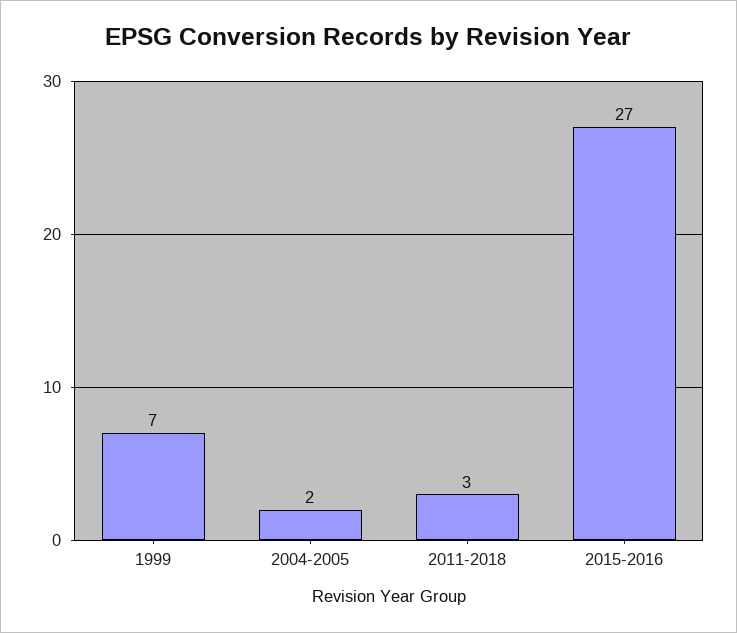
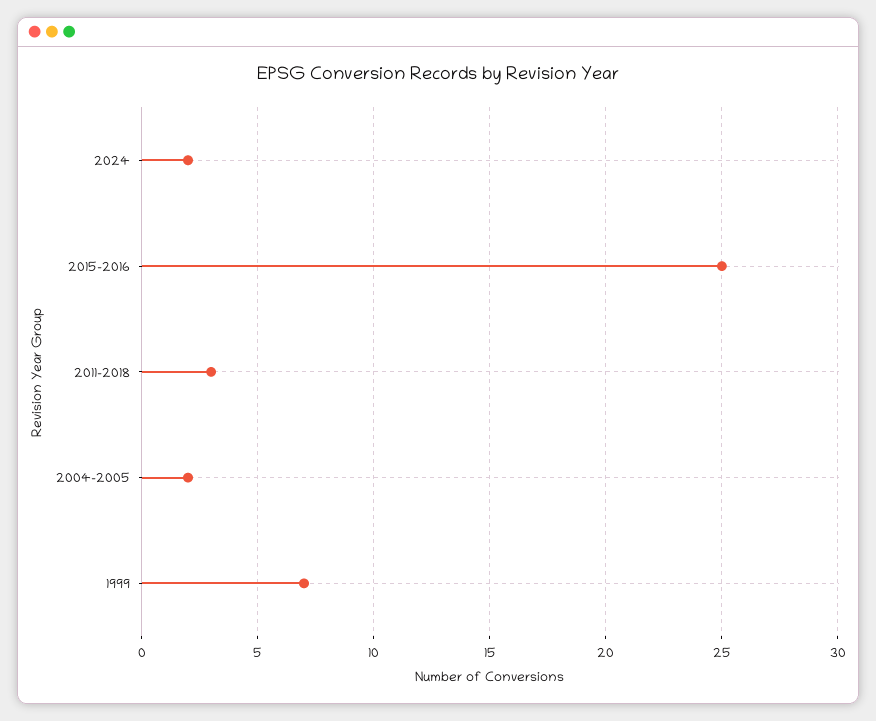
2015-2016: 27 -> 25
2024: none -> 2

